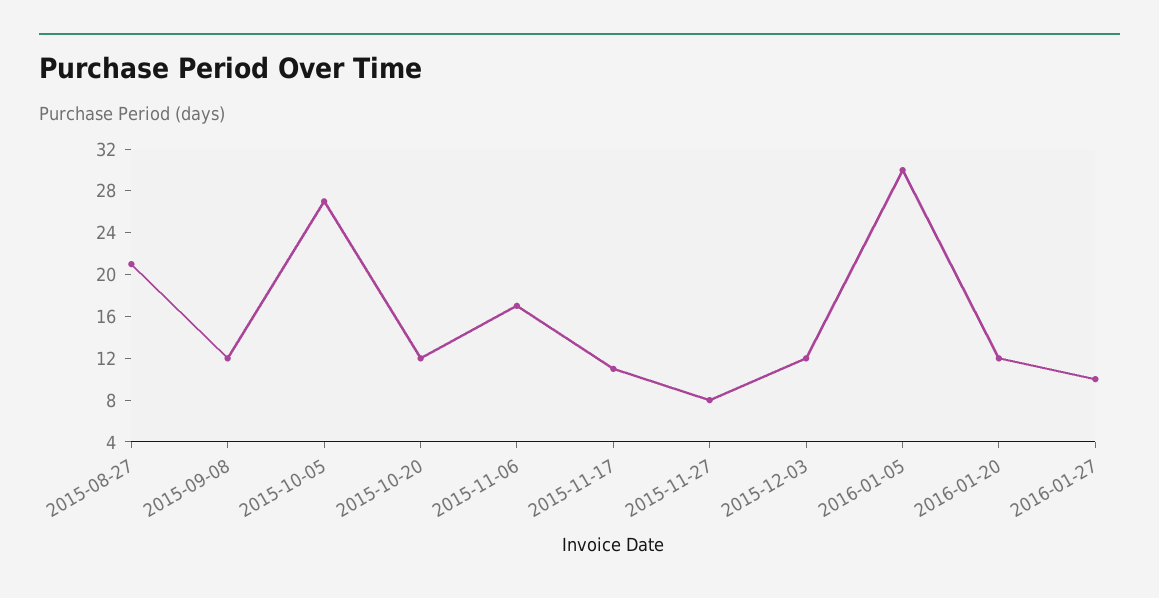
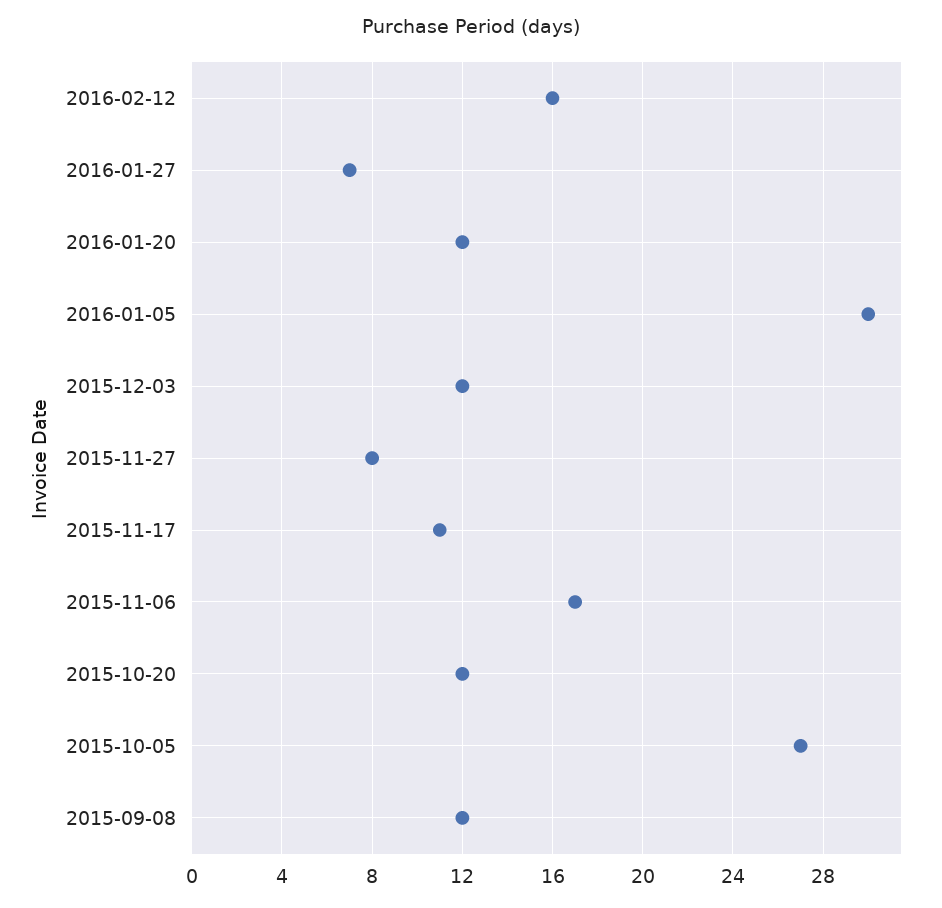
2015-08-27: 21 -> none
2016-01-27: 10 -> 7
2016-02-12: none -> 16

